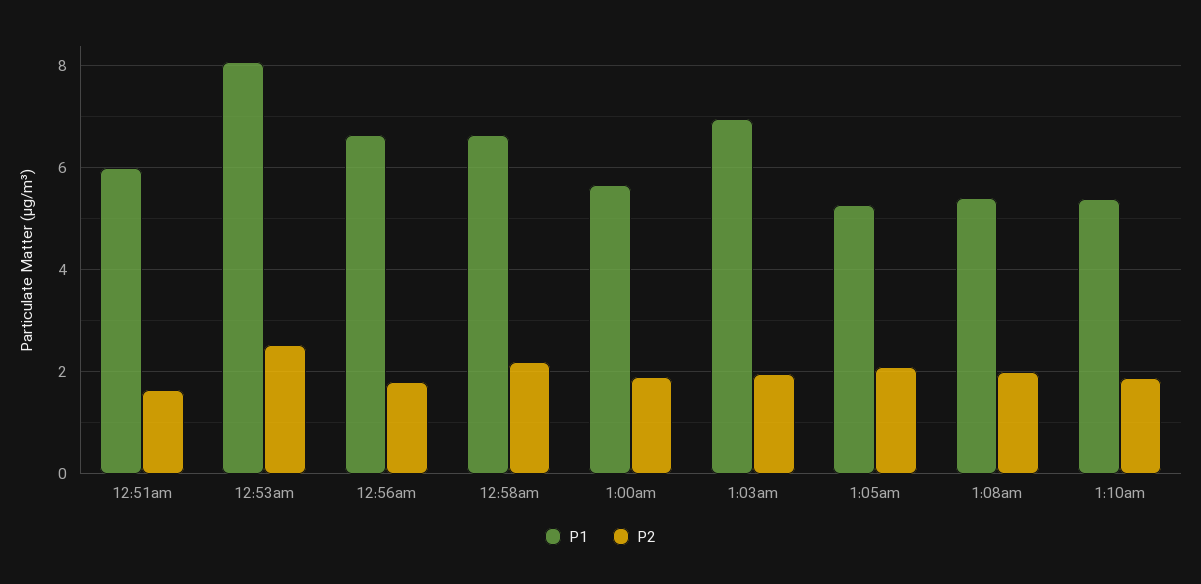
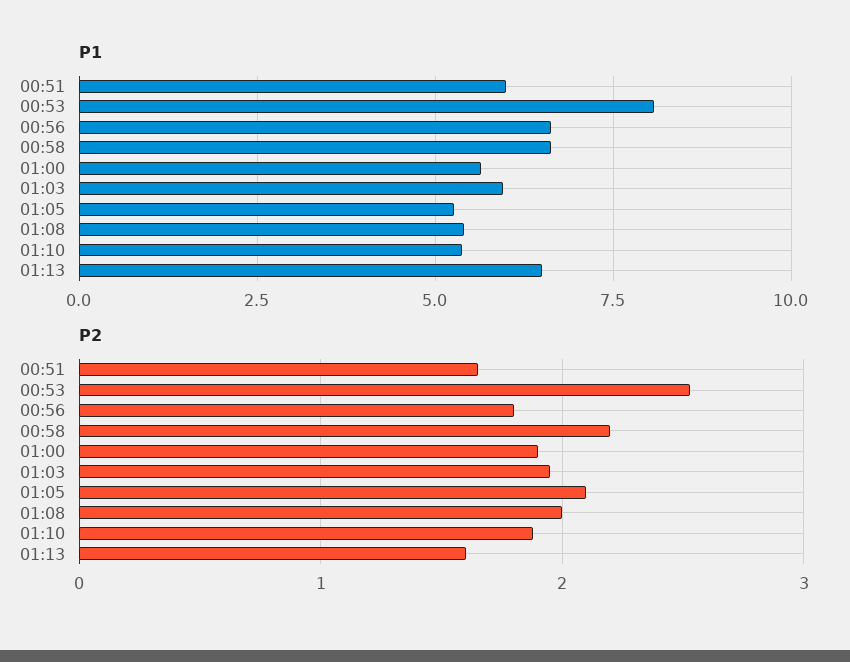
P1, 1:03am: 7 -> 6
P1, 01:13: none -> 6.5
P2, 01:13: none -> 1.6

